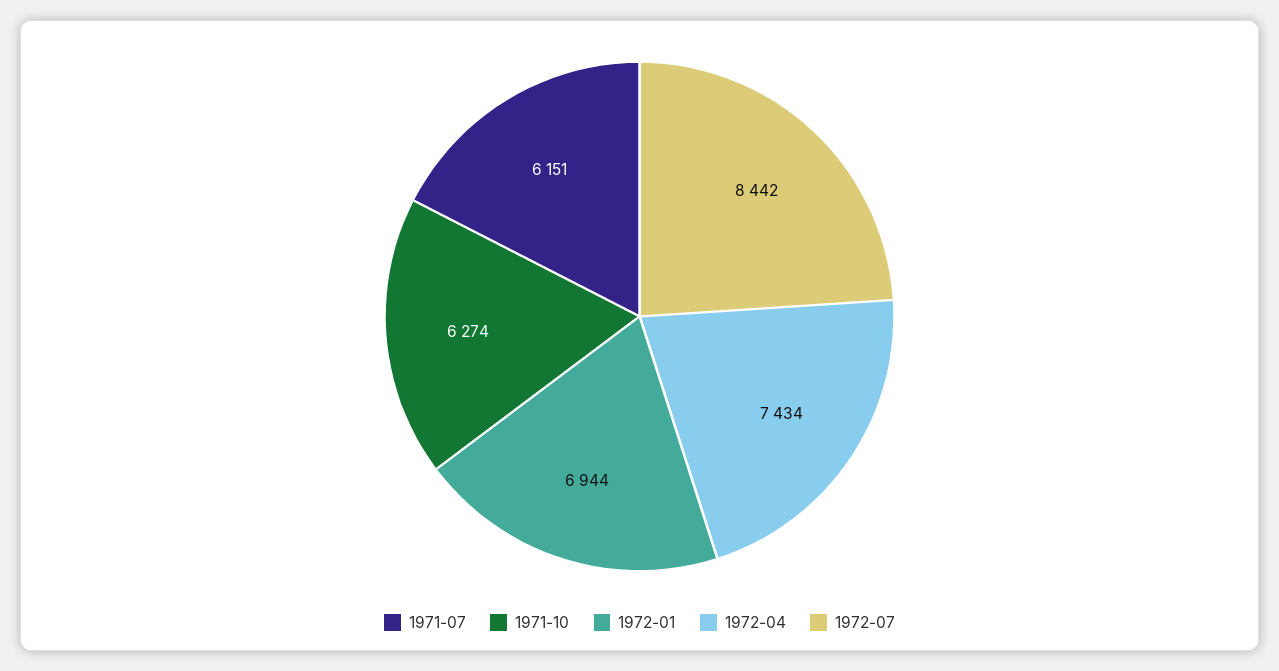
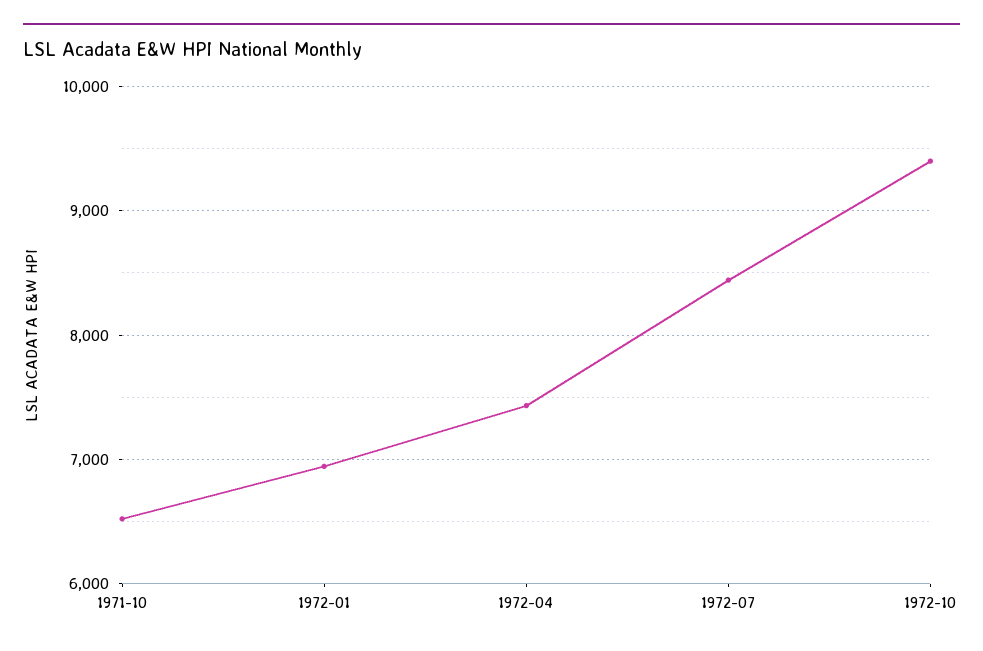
1971-07: 6151 -> none
1971-10: 6274 -> 6500
1972-10: none -> 9400

